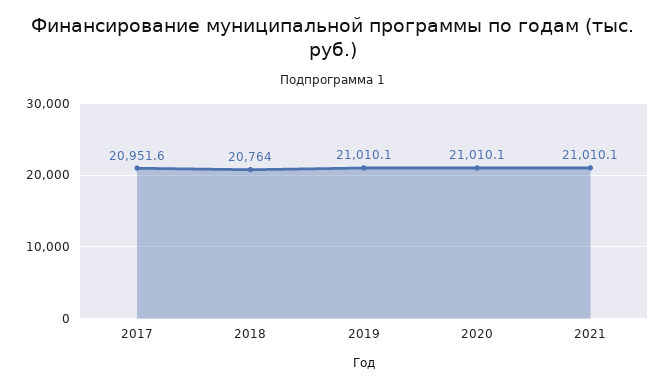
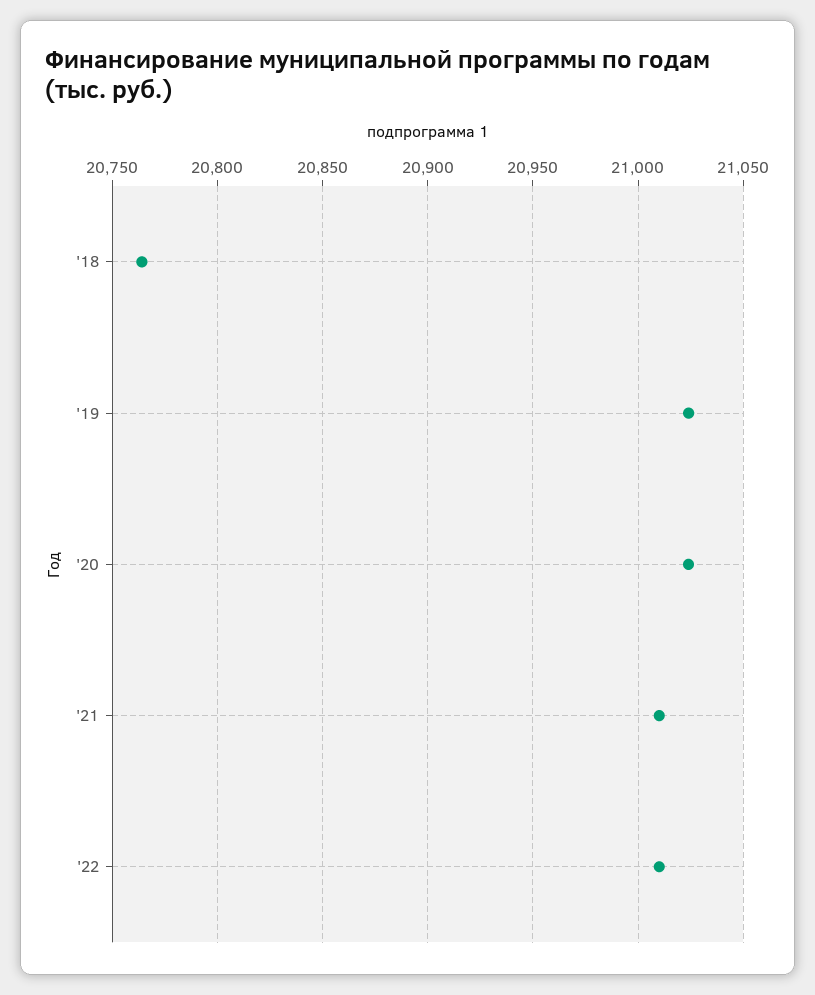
2017: 20951.6 -> none
2019: 21010.1 -> 21025
2020: 21010.1 -> 21025
'22: none -> 21010

